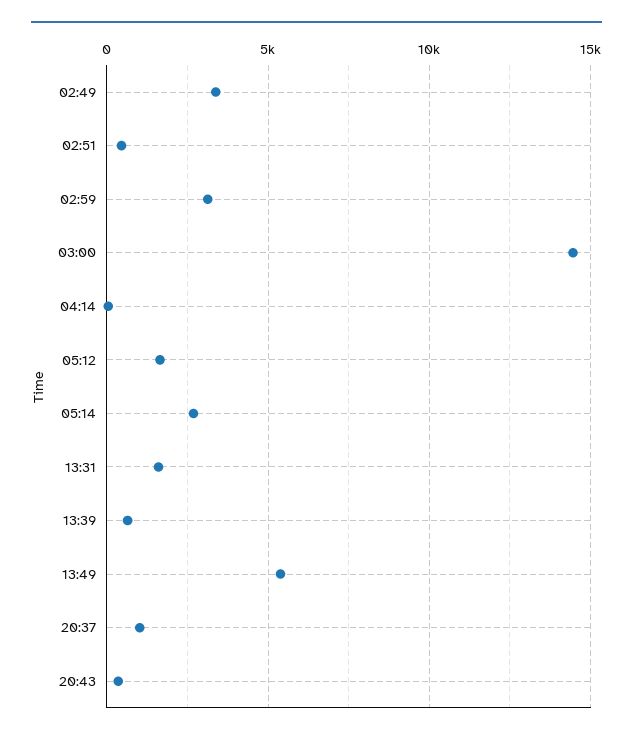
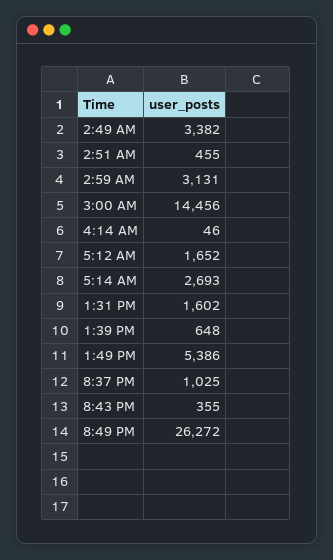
8:49 PM: none -> 26272

